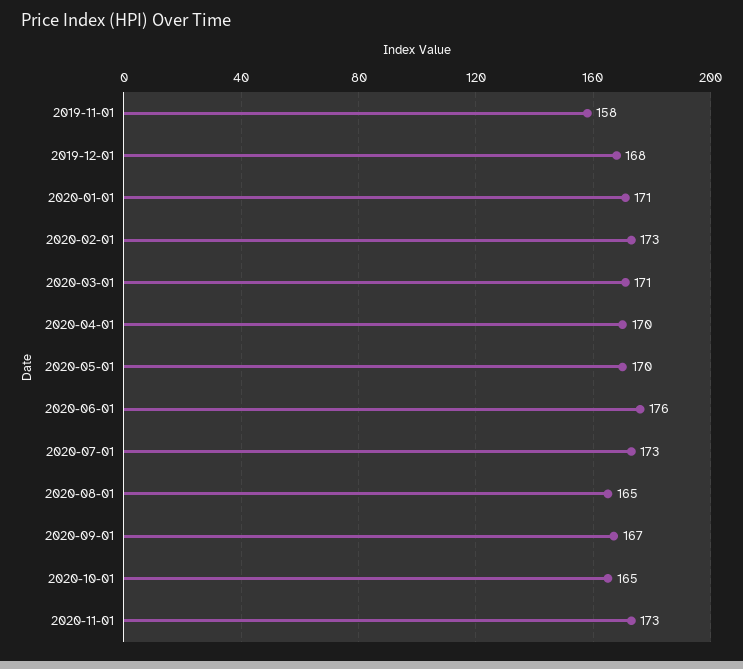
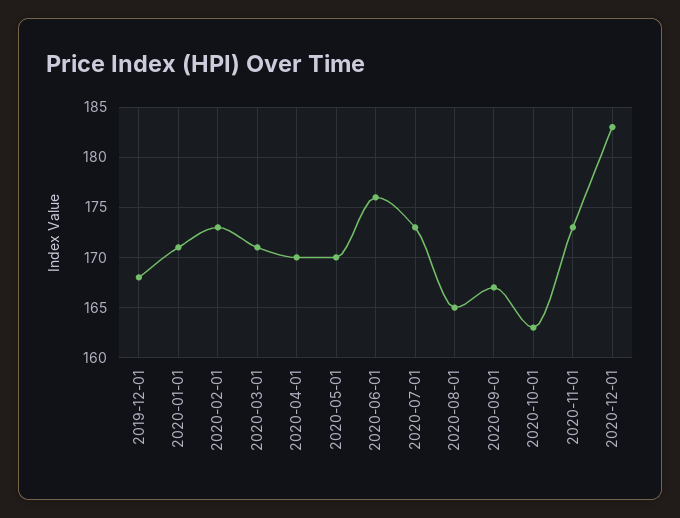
2019-11-01: 158 -> none
2020-10-01: 165 -> 163
2020-12-01: none -> 183

